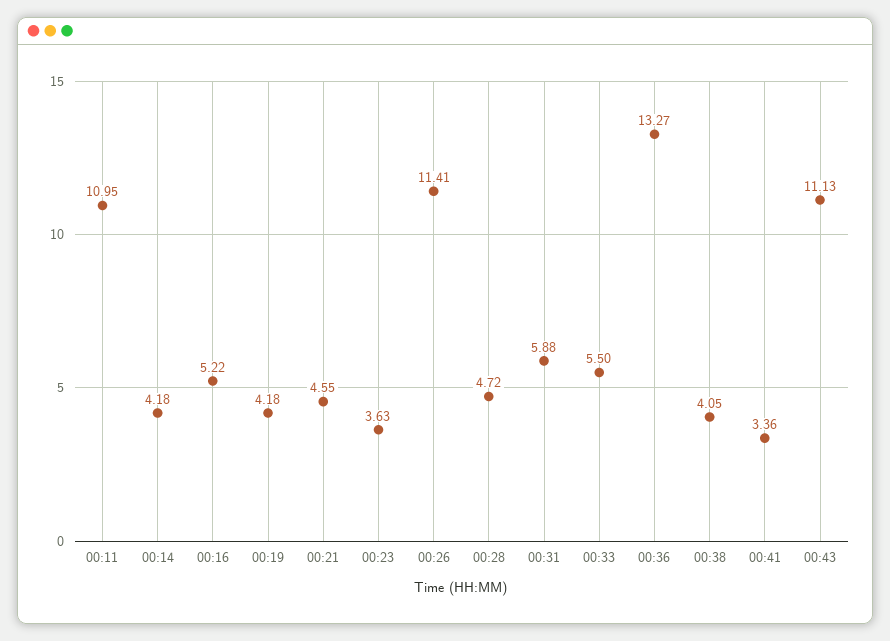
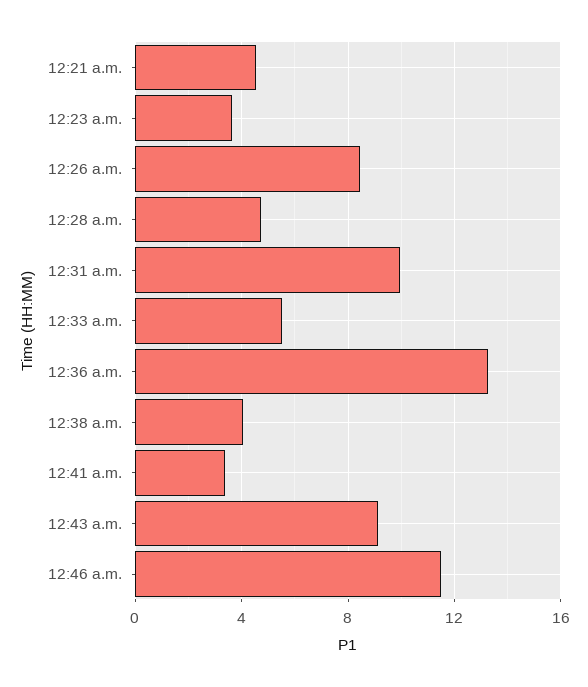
00:11: 10.95 -> none
00:14: 4.18 -> none
00:16: 5.22 -> none
00:19: 4.18 -> none
00:26: 11.41 -> 8.5
00:31: 5.88 -> 10
00:43: 11.13 -> 9
12:46 a.m.: none -> 11.5

